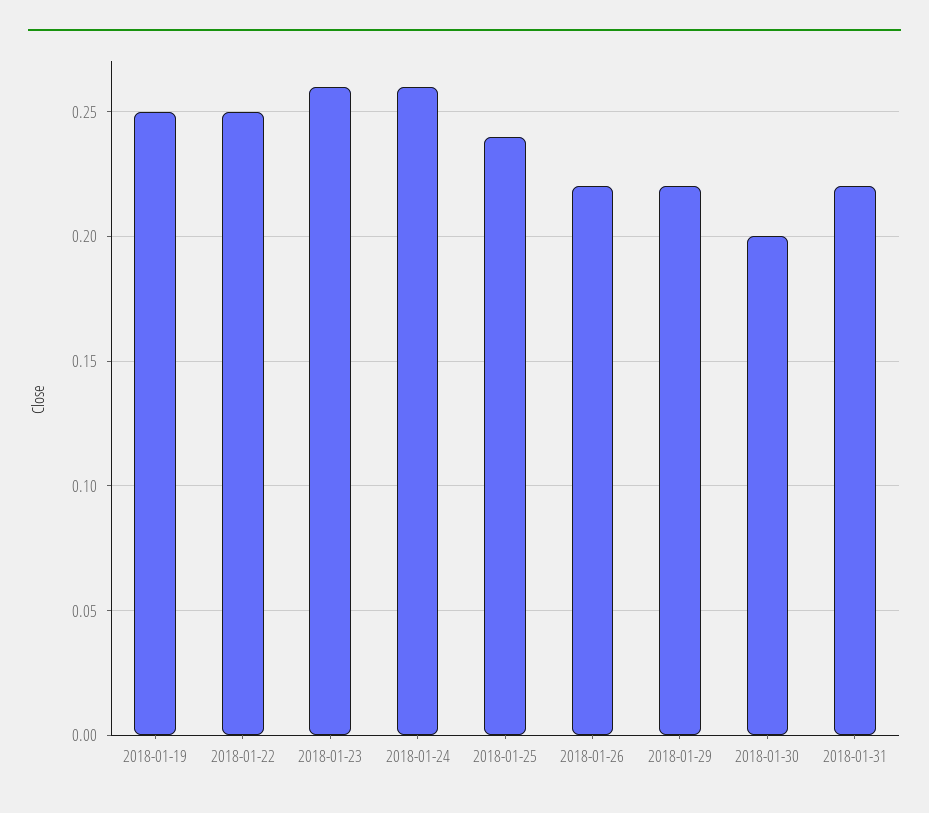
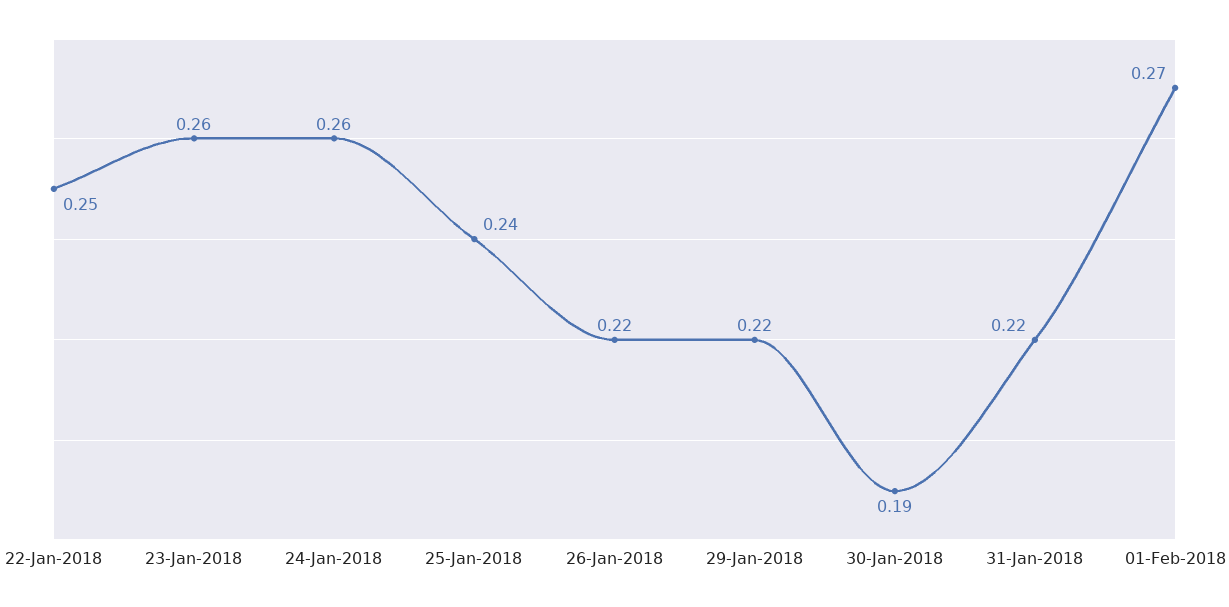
2018-01-19: 0.25 -> none
2018-01-30: 0.2 -> 0.19
01-Feb-2018: none -> 0.27

